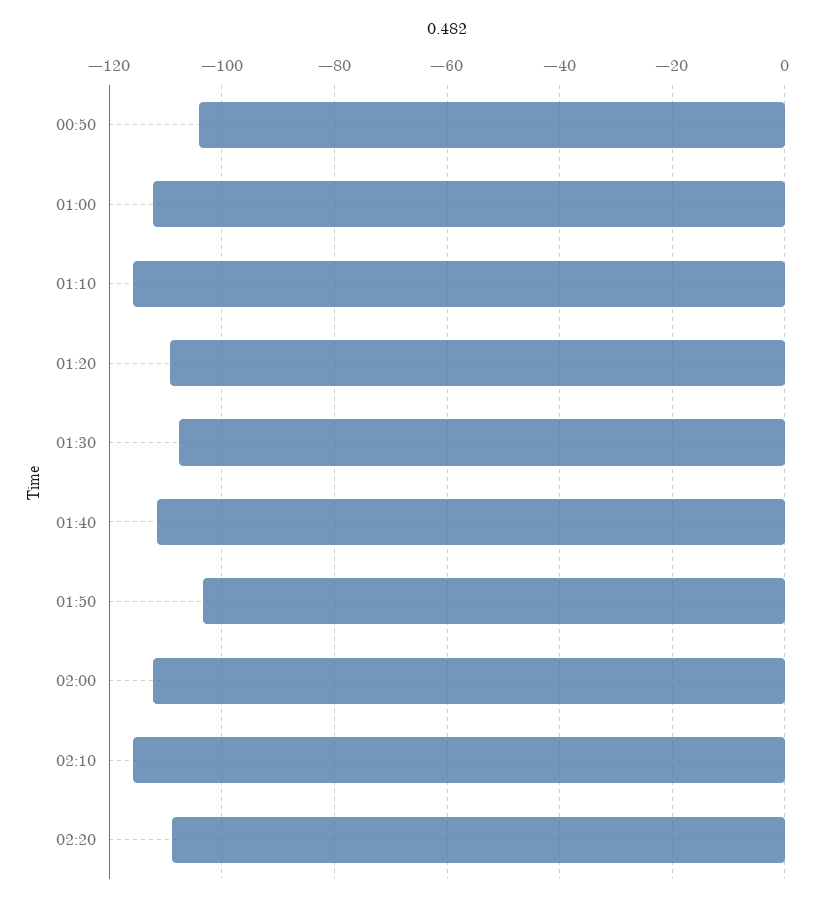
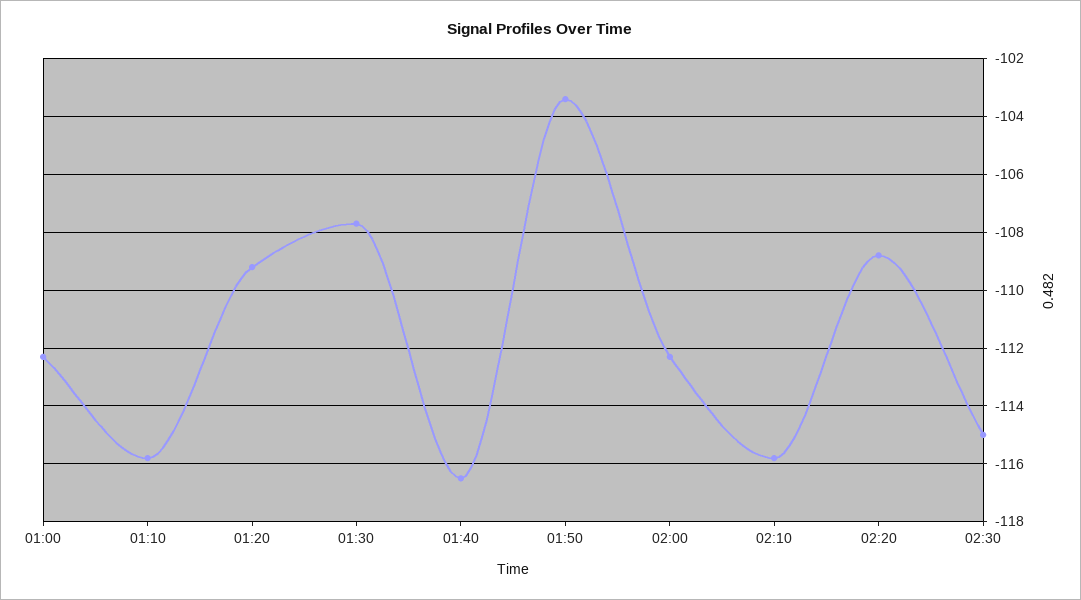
00:50: -104 -> none
01:40: -112 -> -116.5
02:30: none -> -115

